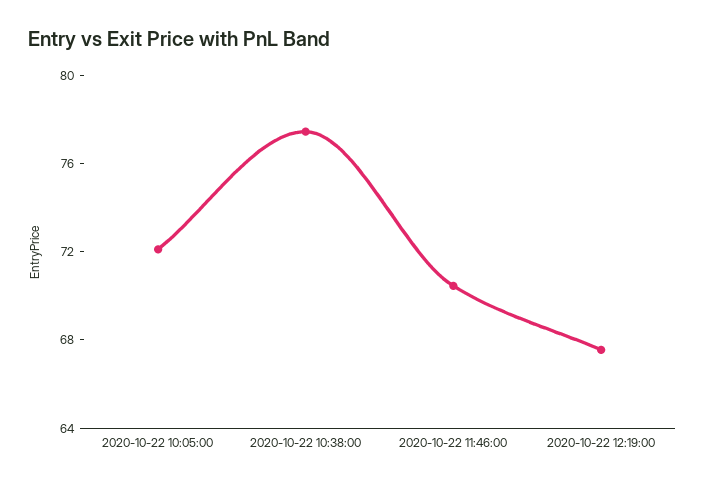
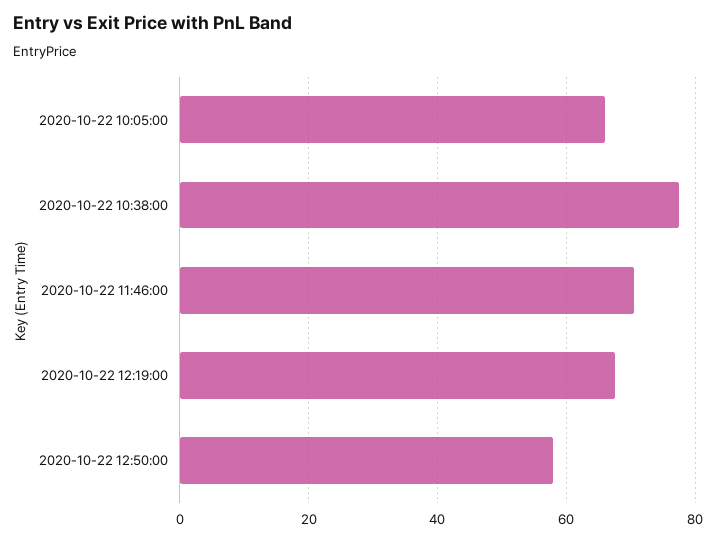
2020-10-22 10:05:00: 72 -> 66
2020-10-22 12:50:00: none -> 58

